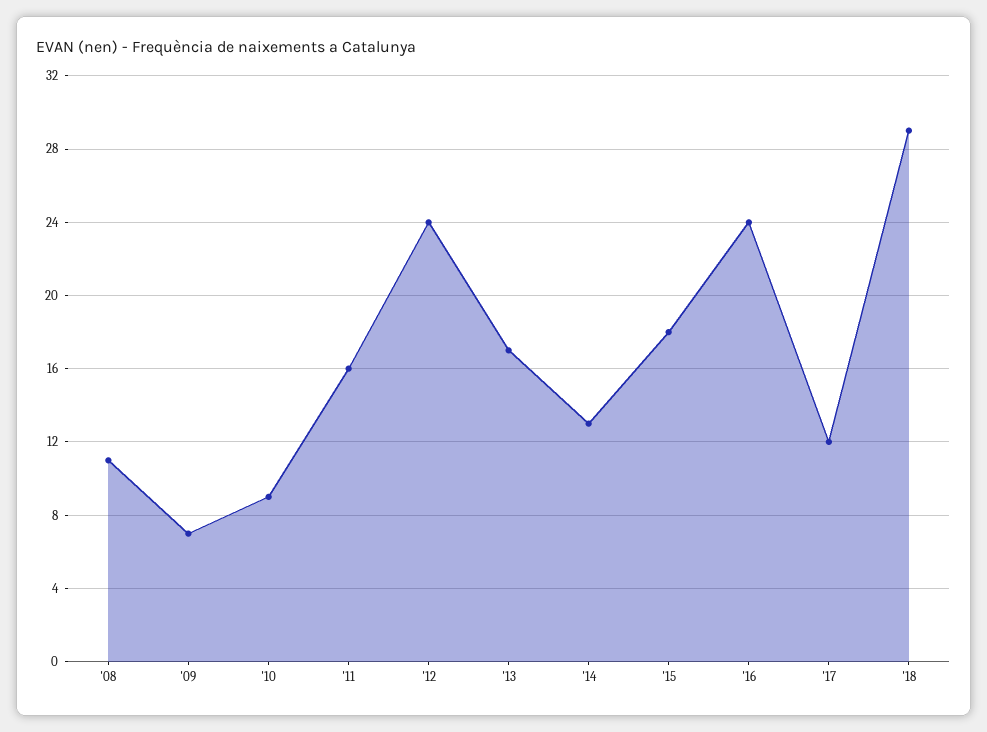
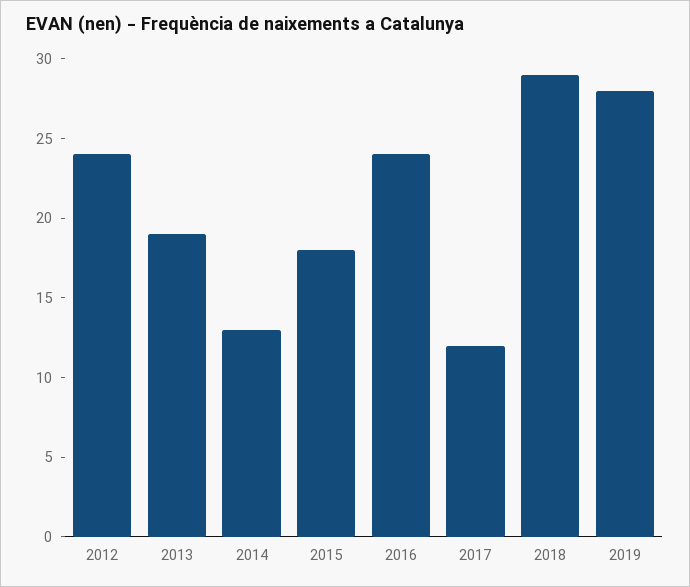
'08: 11 -> none
'09: 7 -> none
'10: 9 -> none
'11: 16 -> none
'13: 17 -> 19
2019: none -> 28

